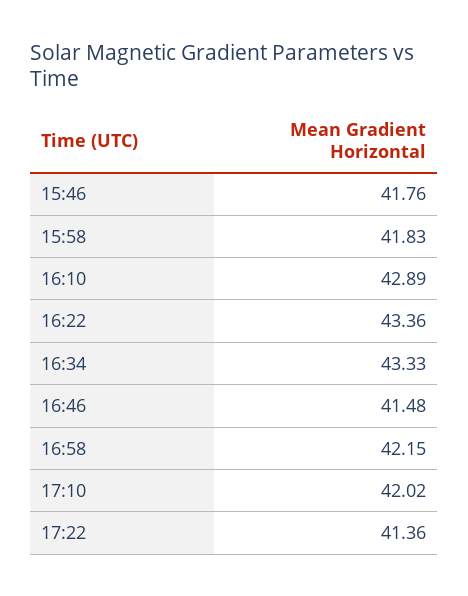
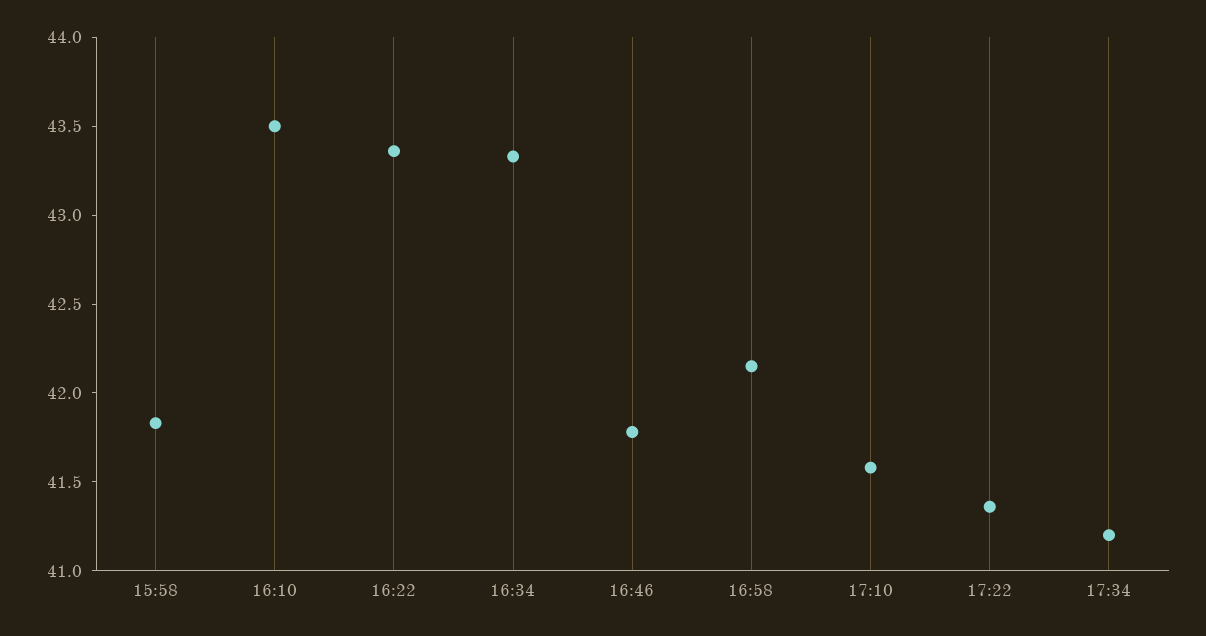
15:46: 41.76 -> none
16:10: 42.89 -> 43.5
16:46: 41.48 -> 41.8
17:10: 42.02 -> 41.6
17:34: none -> 41.2

